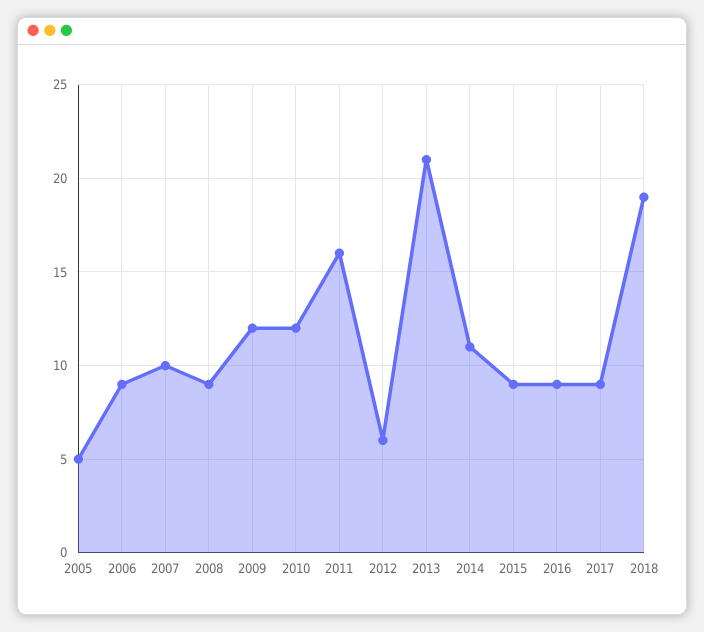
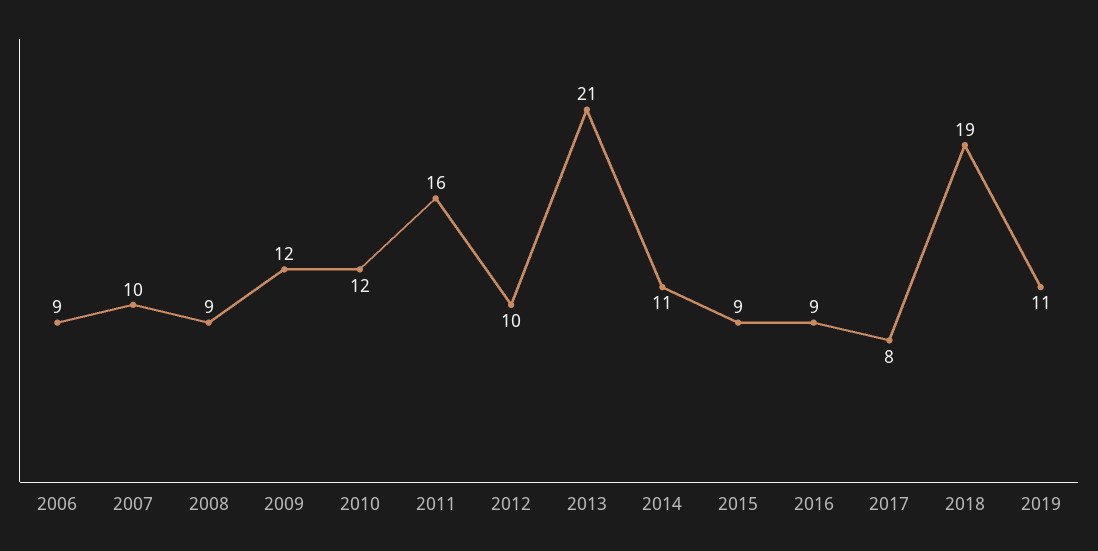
2005: 5 -> none
2012: 6 -> 10
2017: 9 -> 8
2019: none -> 11

